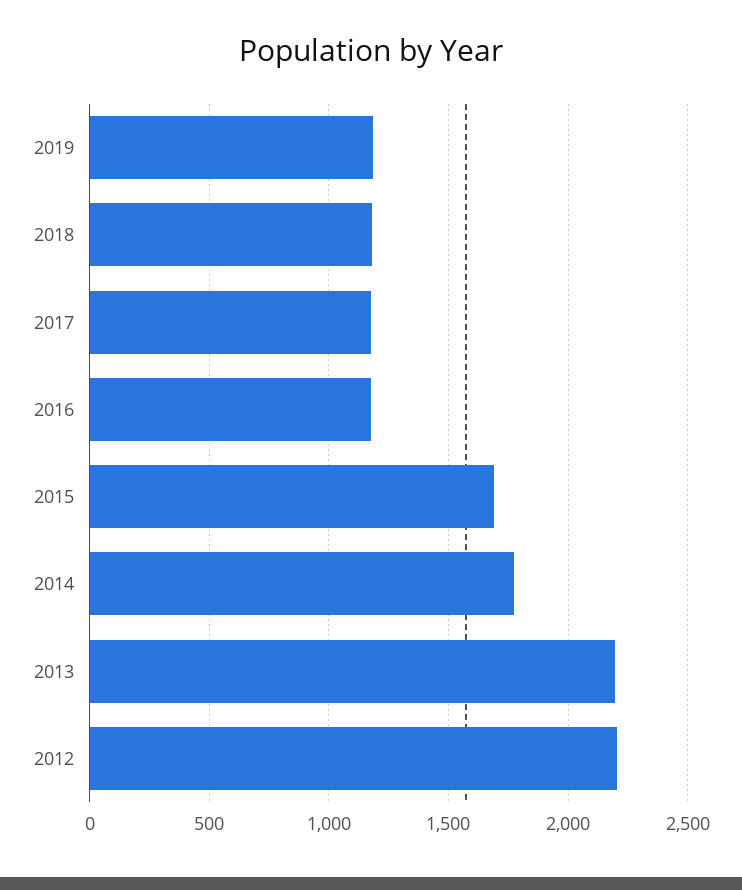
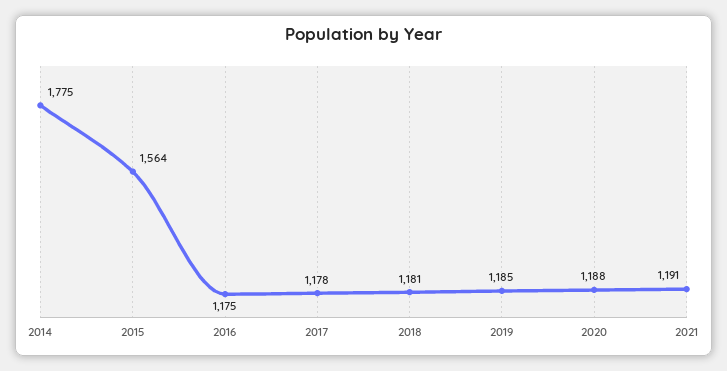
2015: 1700 -> 1564
2013: 2200 -> none
2012: 2200 -> none
2020: none -> 1188
2021: none -> 1191

